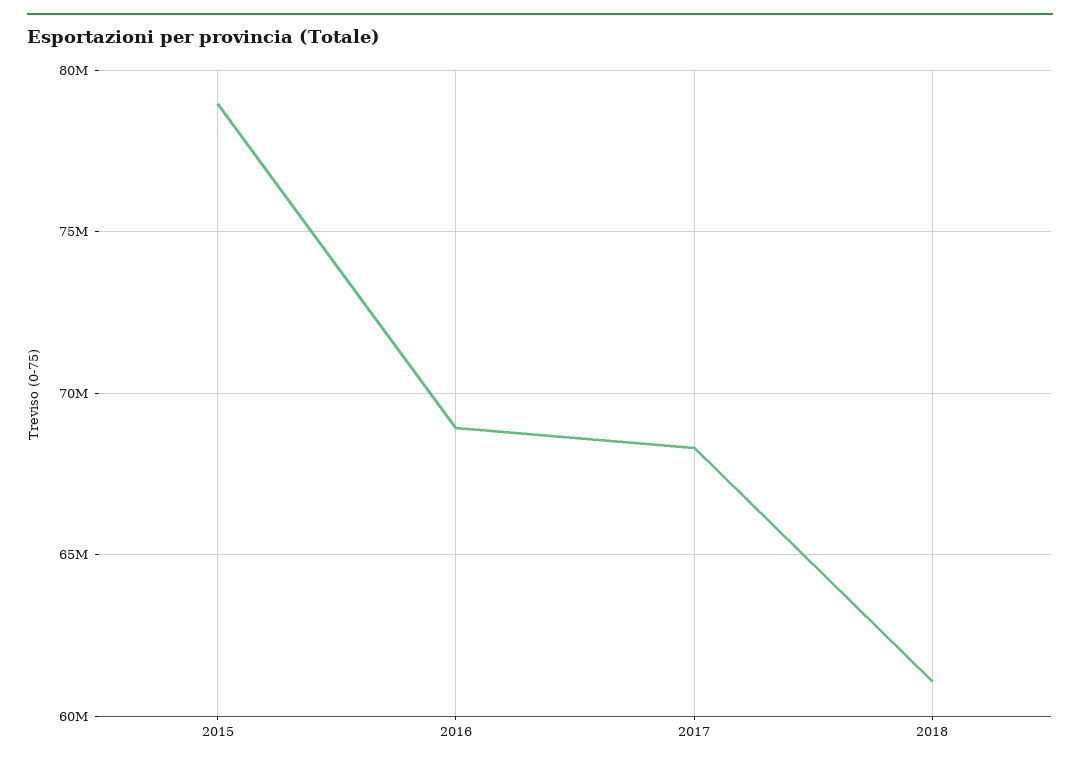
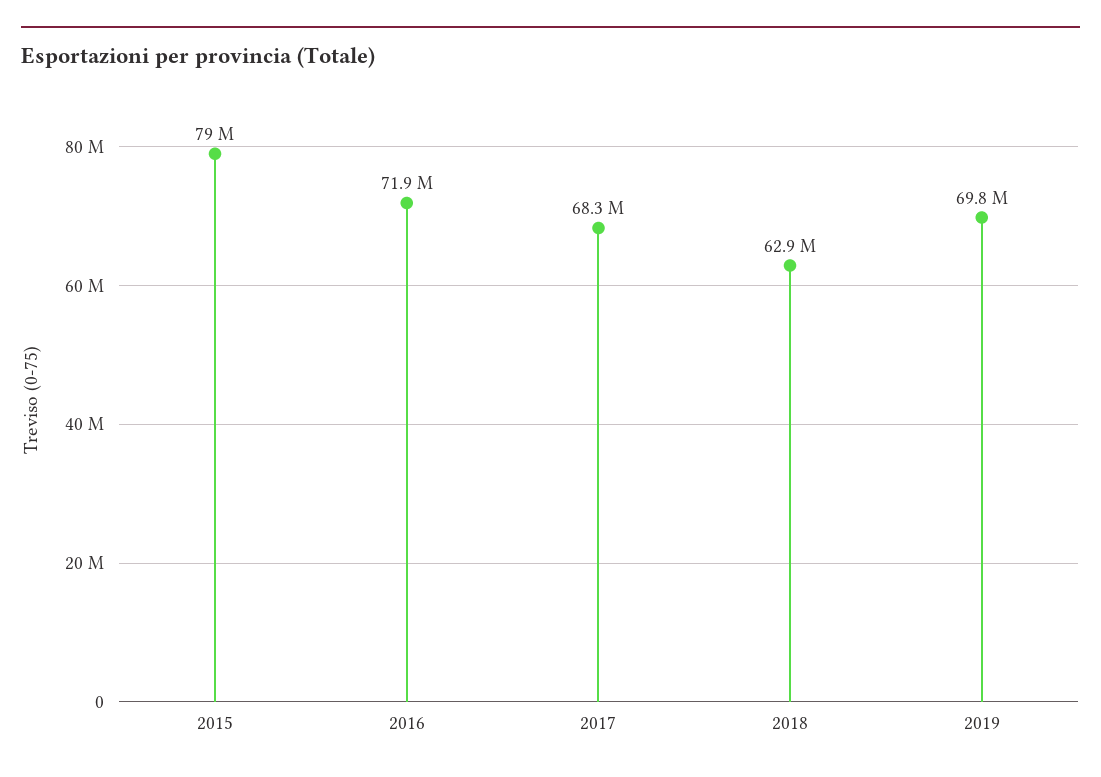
2016: 69000000 -> 71900000
2018: 61000000 -> 62900000
2019: none -> 69800000

